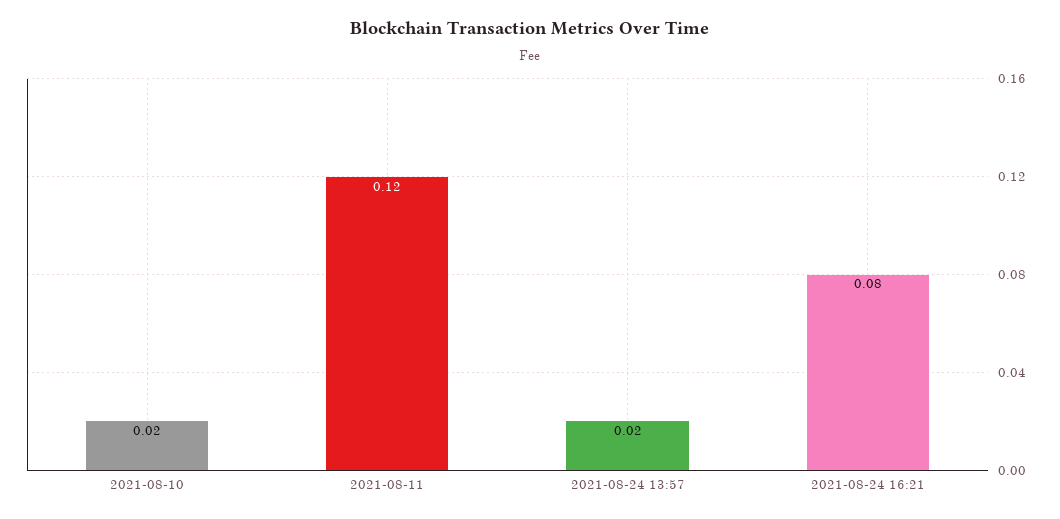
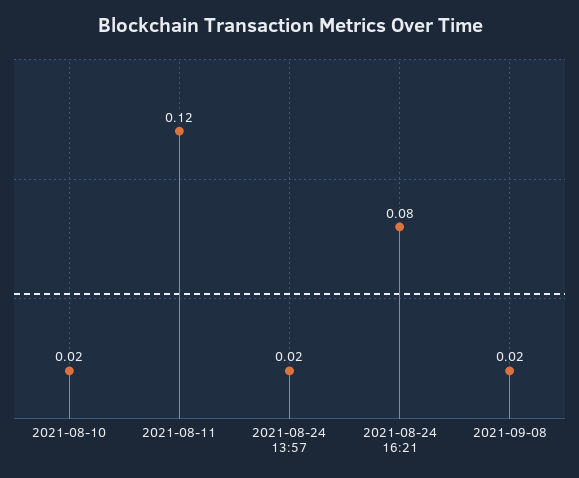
2021-09-08: none -> 0.02

